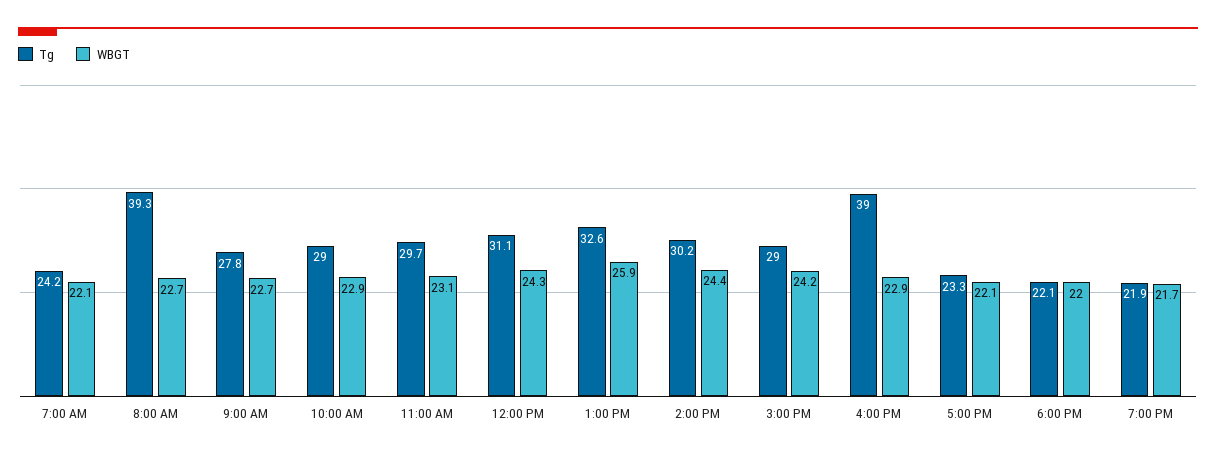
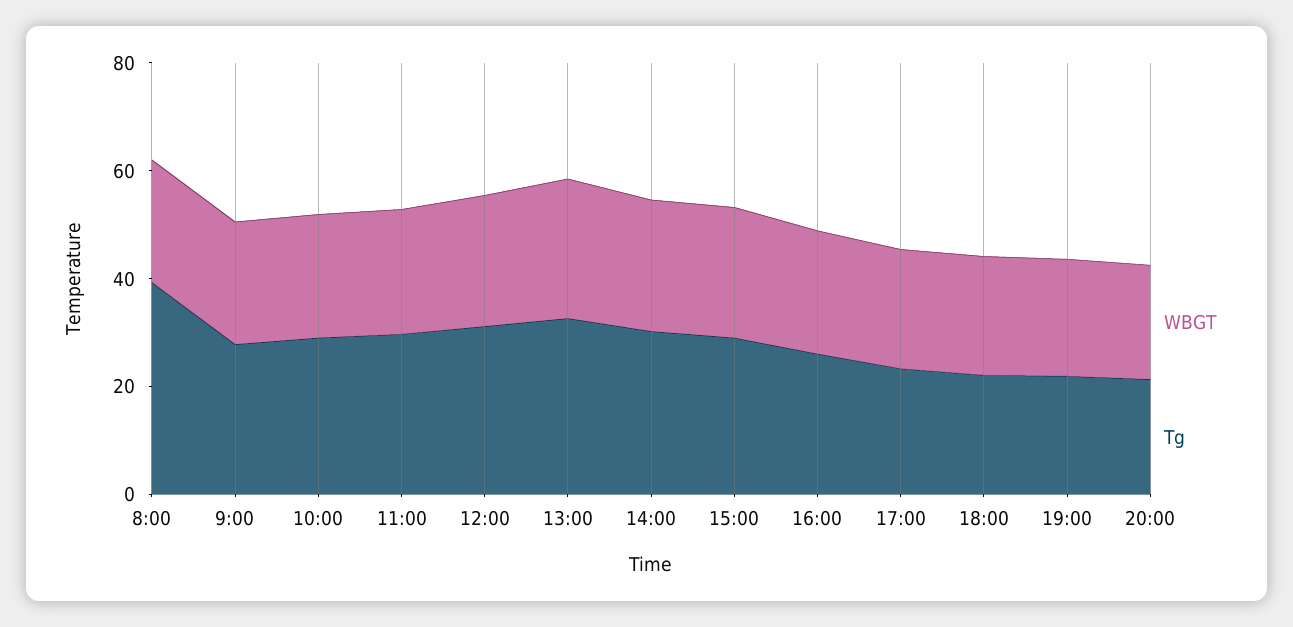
Tg, 7:00 AM: 24.2 -> none
WBGT, 7:00 AM: 22.1 -> none
Tg, 4:00 PM: 39 -> 25
WBGT, 20:00: none -> 20
Tg, 20:00: none -> 20

